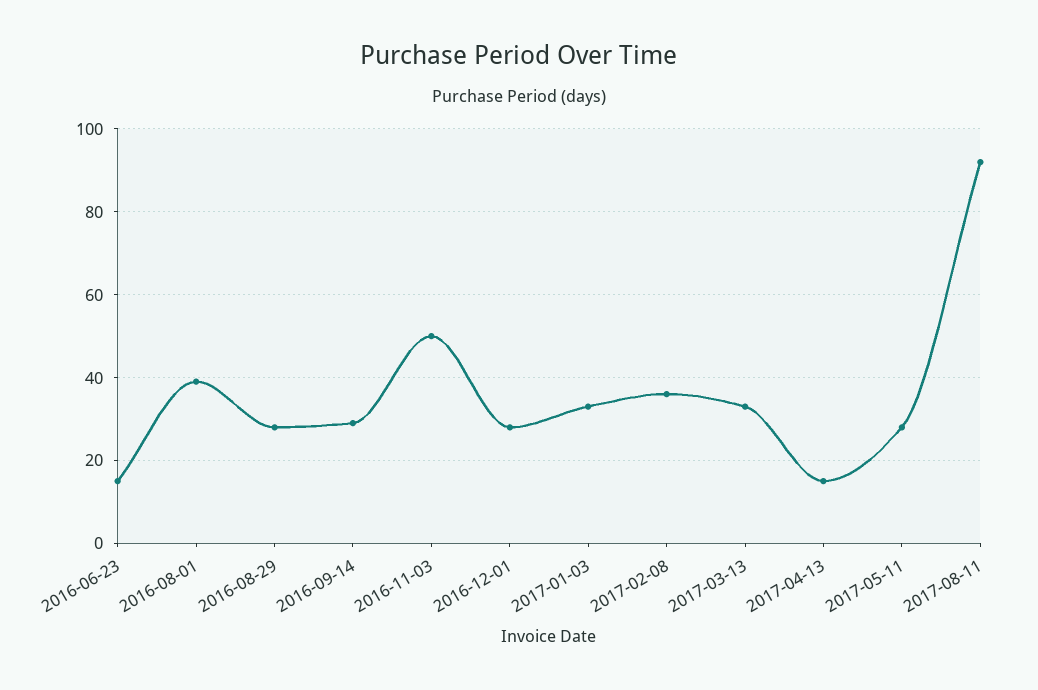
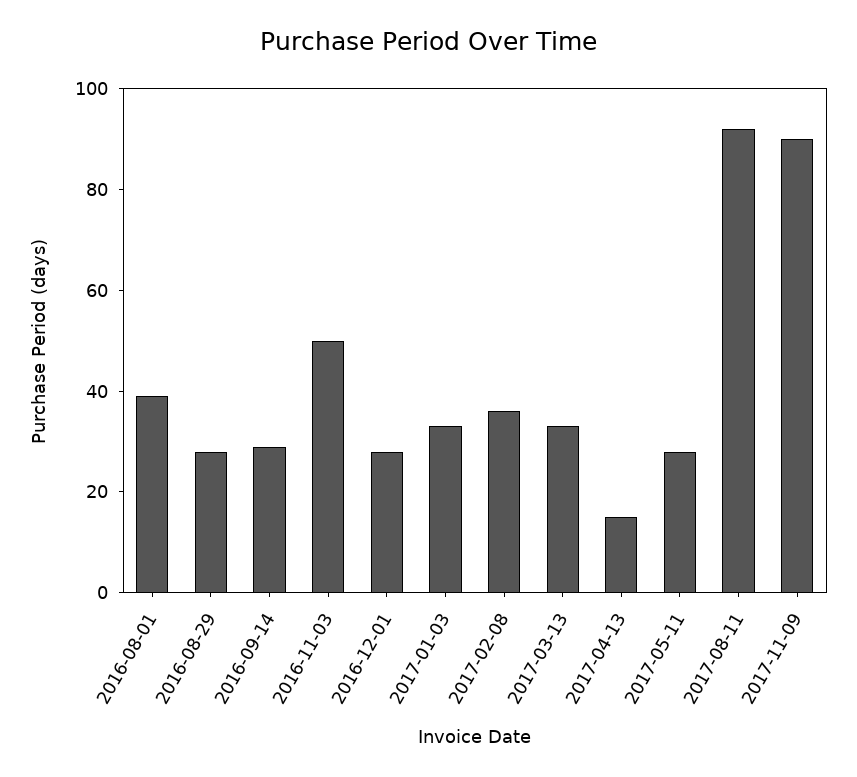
2016-06-23: 15 -> none
2017-11-09: none -> 90

